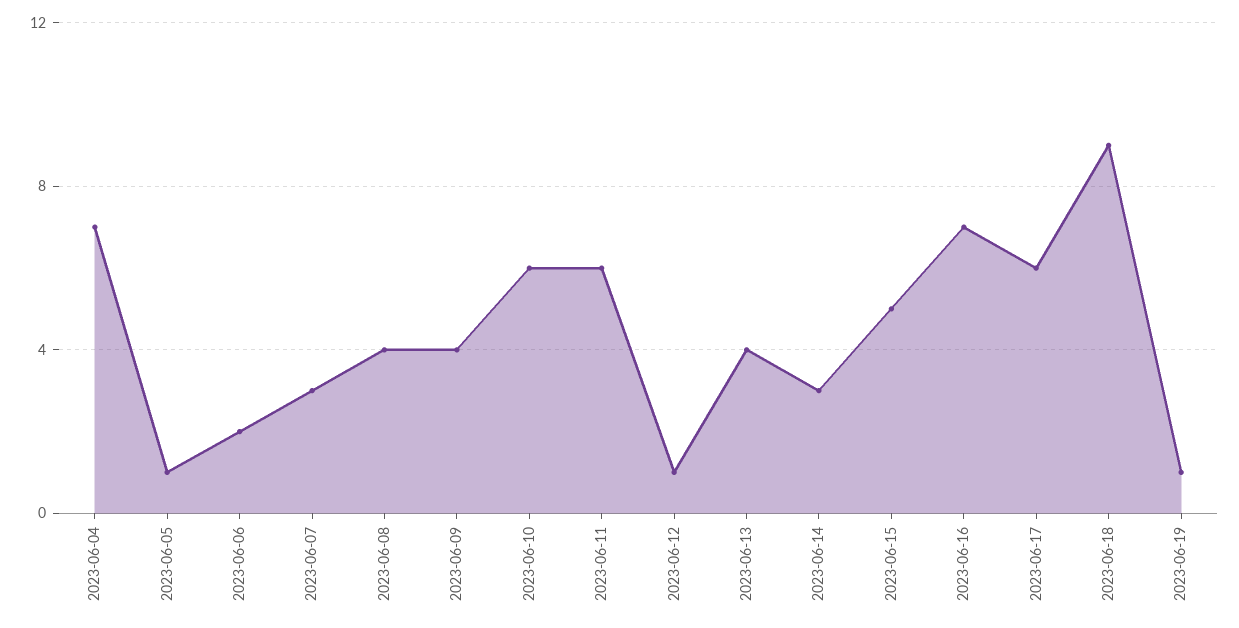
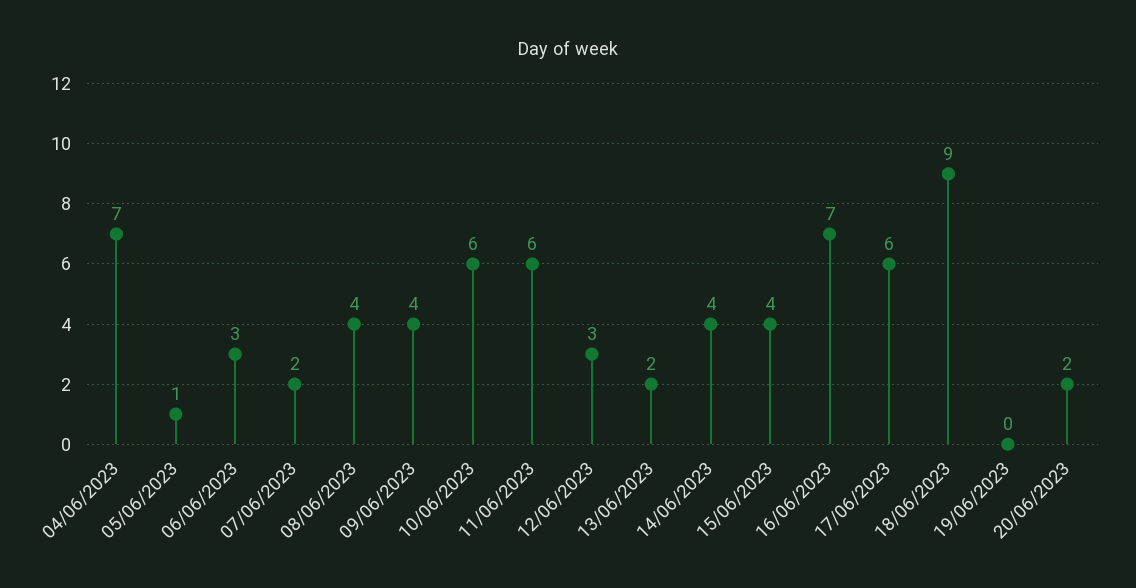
2023-06-06: 2 -> 3
2023-06-07: 3 -> 2
2023-06-12: 1 -> 3
2023-06-13: 4 -> 2
2023-06-14: 3 -> 4
2023-06-15: 5 -> 4
2023-06-19: 1 -> 0
20/06/2023: none -> 2

